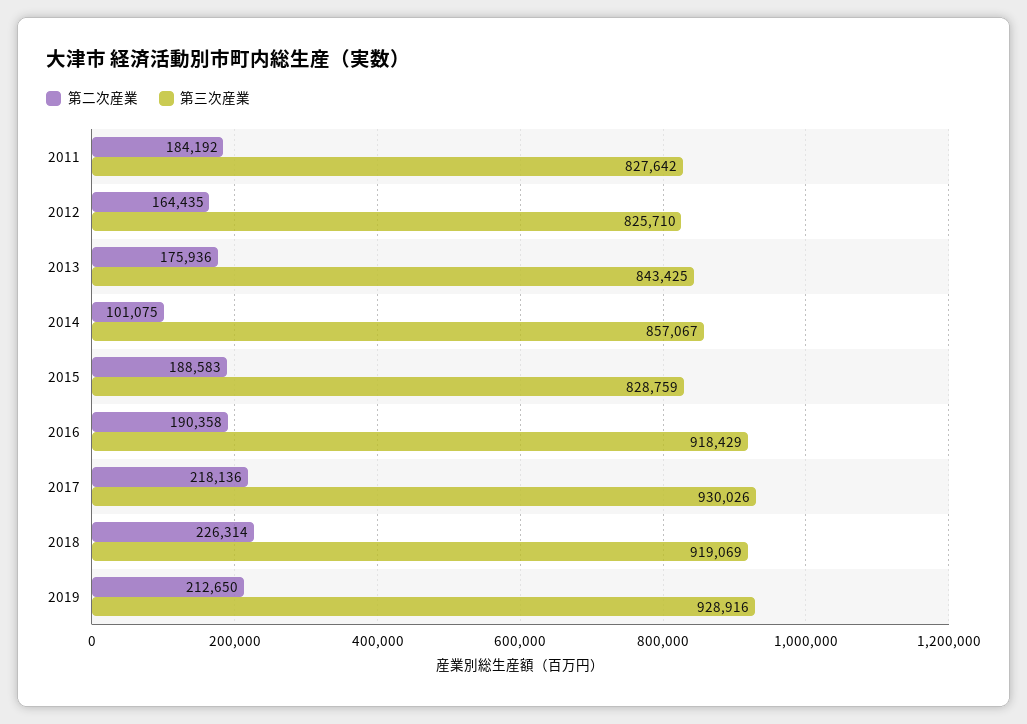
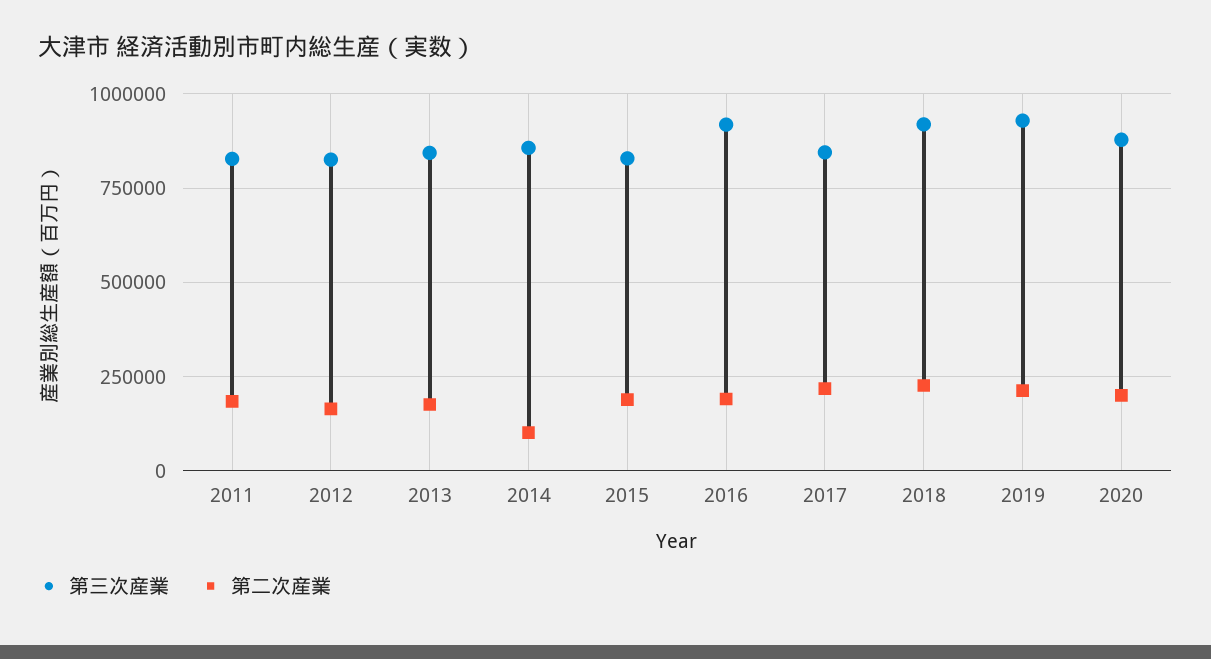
第三次産業, 2017: 930026 -> 850000
第三次産業, 2020: none -> 875000
第二次産業, 2020: none -> 200000

